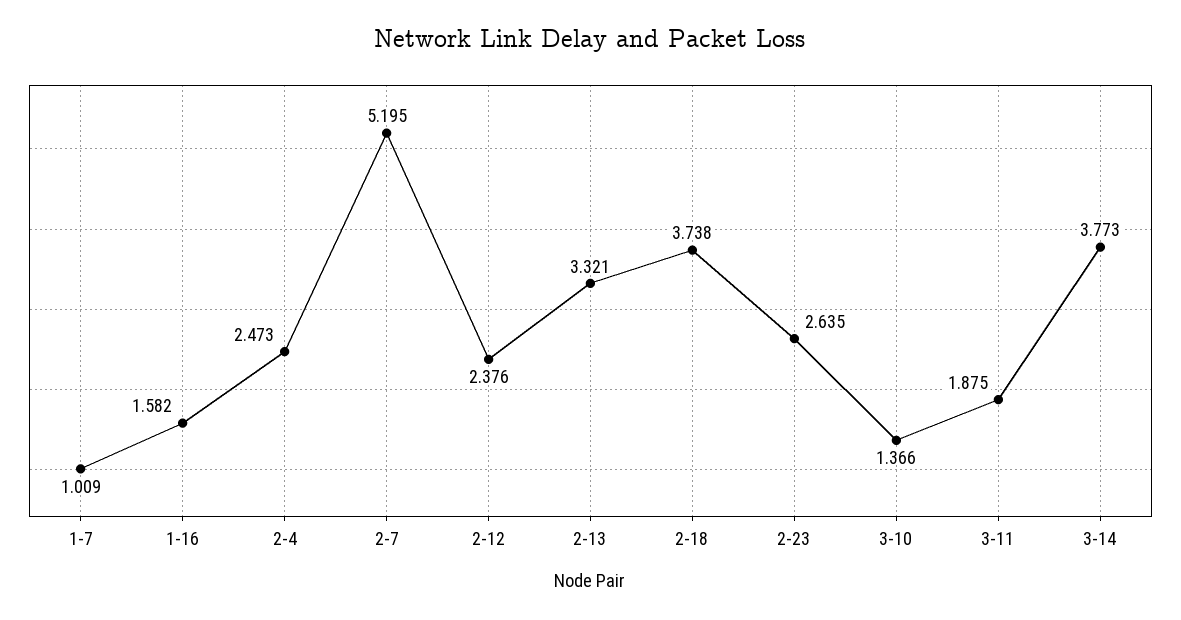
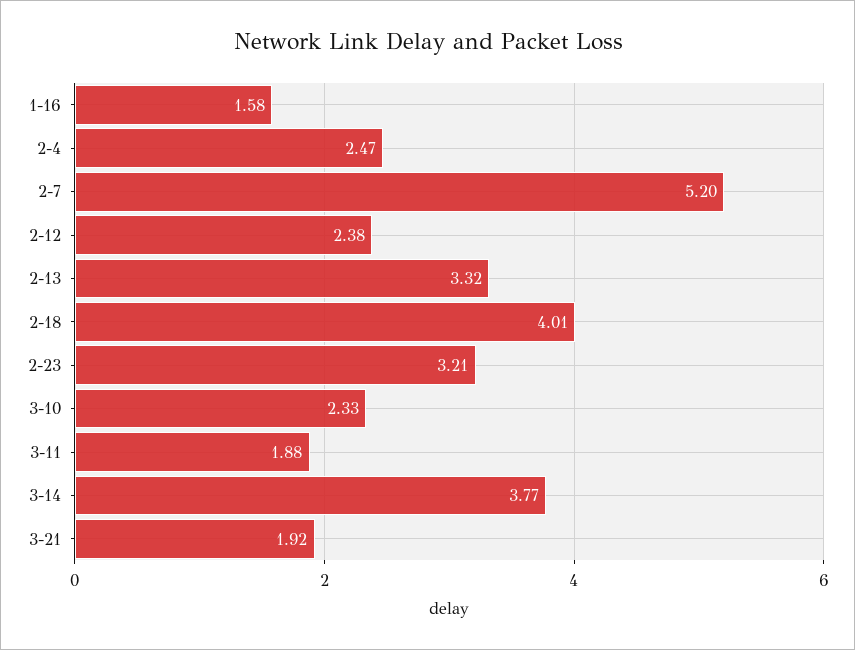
1-7: 1.009 -> none
2-18: 3.738 -> 4.01
2-23: 2.635 -> 3.21
3-10: 1.366 -> 2.33
3-21: none -> 1.92

